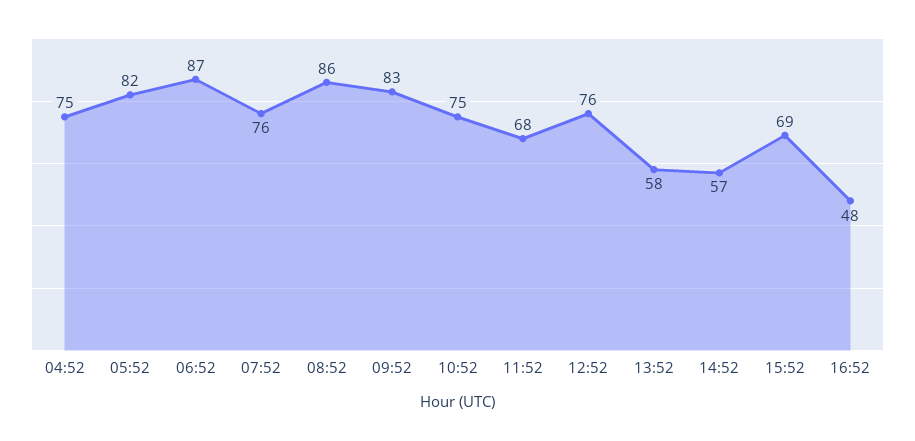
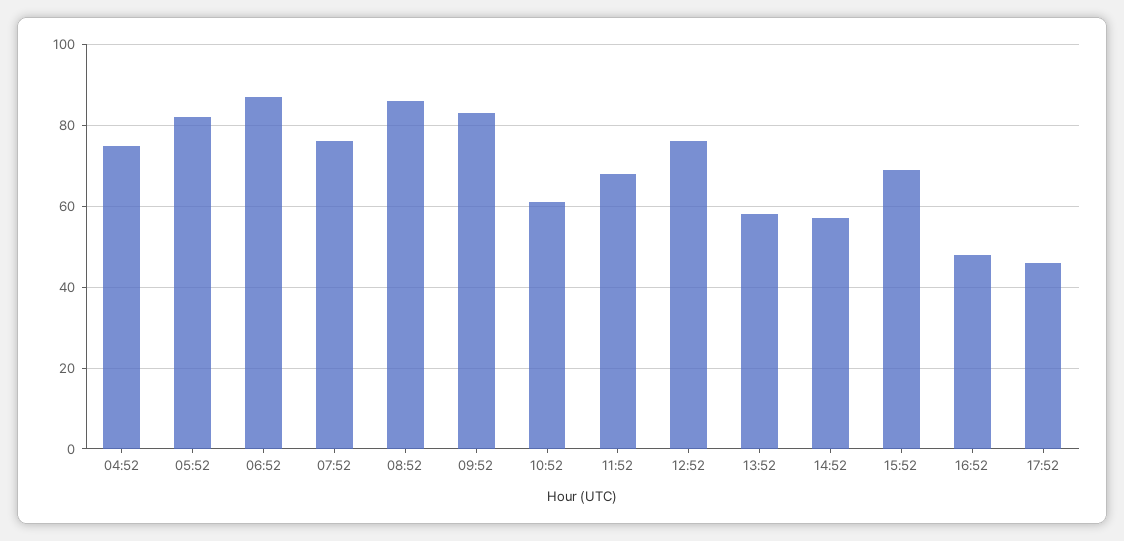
10:52: 75 -> 60
17:52: none -> 45

